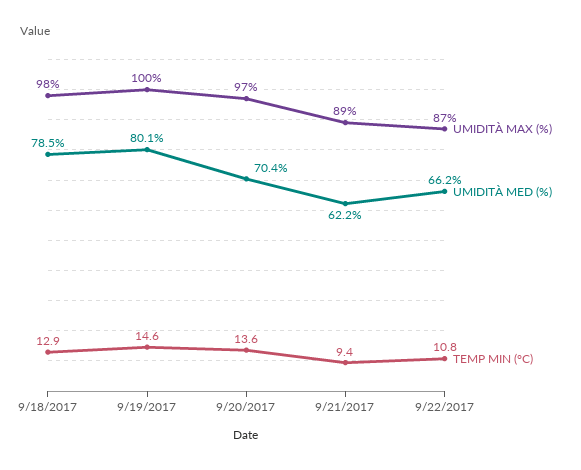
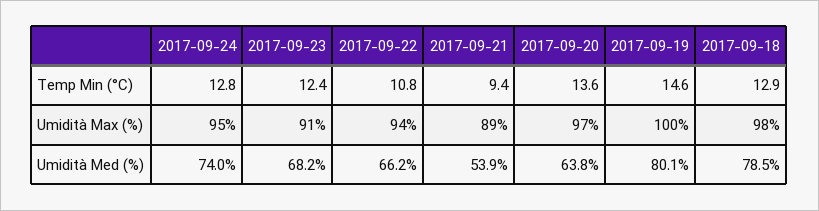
UMIDITÀ MED (%), 9/20/2017: 70.4 -> 63.8
UMIDITÀ MED (%), 9/21/2017: 62.2 -> 53.9
UMIDITÀ MAX (%), 9/22/2017: 87 -> 94
TEMP MIN (°C), 2017-09-24: none -> 12.8
TEMP MIN (°C), 2017-09-23: none -> 12.4
UMIDITÀ MAX (%), 2017-09-24: none -> 95
UMIDITÀ MAX (%), 2017-09-23: none -> 91
UMIDITÀ MED (%), 2017-09-24: none -> 74
UMIDITÀ MED (%), 2017-09-23: none -> 68.2

